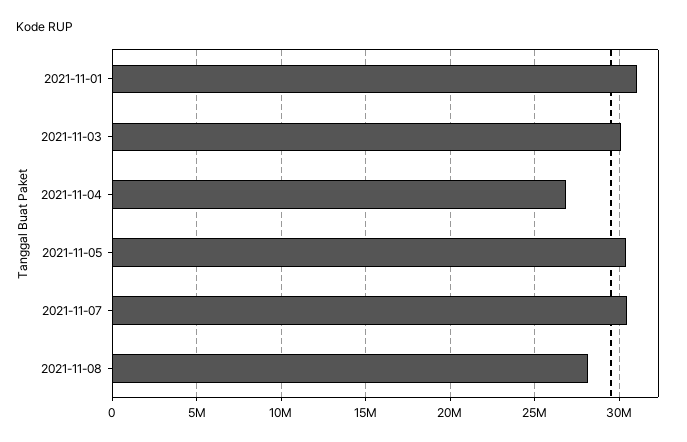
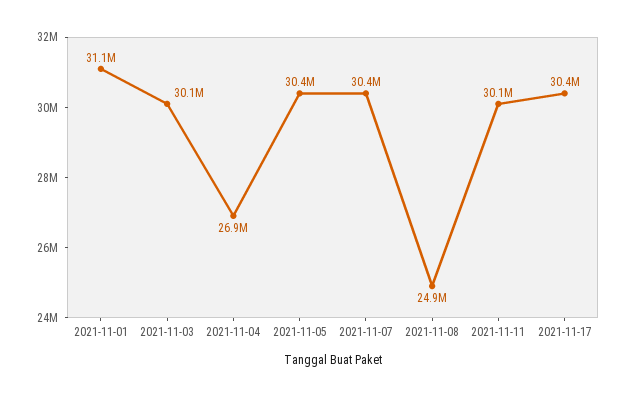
2021-11-08: 28000000 -> 24900000
2021-11-11: none -> 30100000
2021-11-17: none -> 30400000

